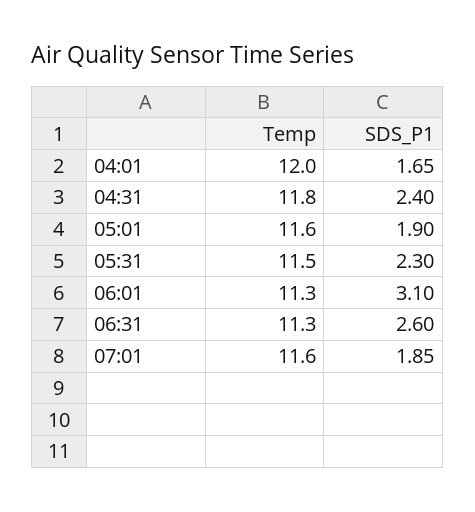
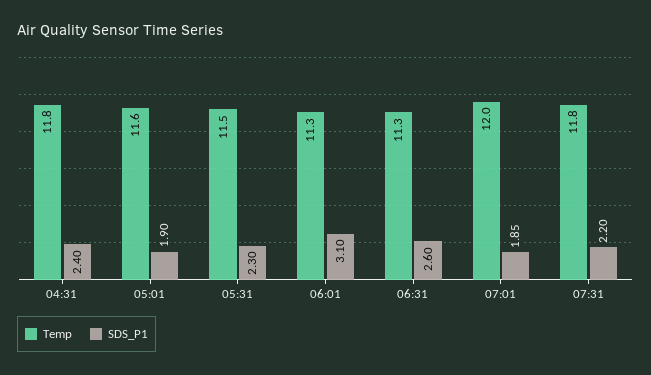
Temp, 04:01: 12 -> none
SDS_P1, 04:01: 1.65 -> none
Temp, 07:01: 11.6 -> 12
Temp, 07:31: none -> 11.8
SDS_P1, 07:31: none -> 2.2

